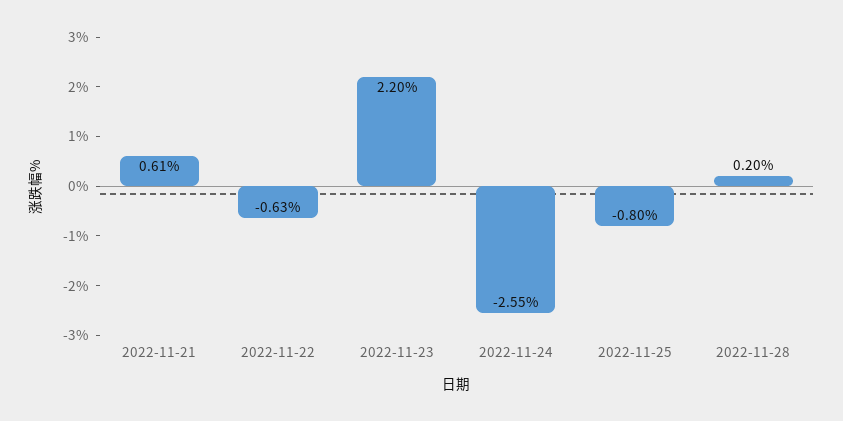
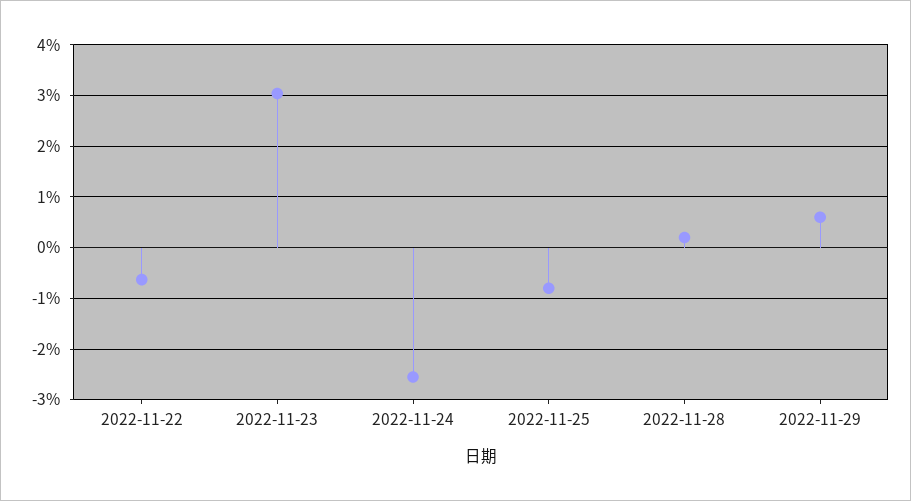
2022-11-21: 0.61 -> none
2022-11-23: 2.2 -> 3
2022-11-29: none -> 0.6

